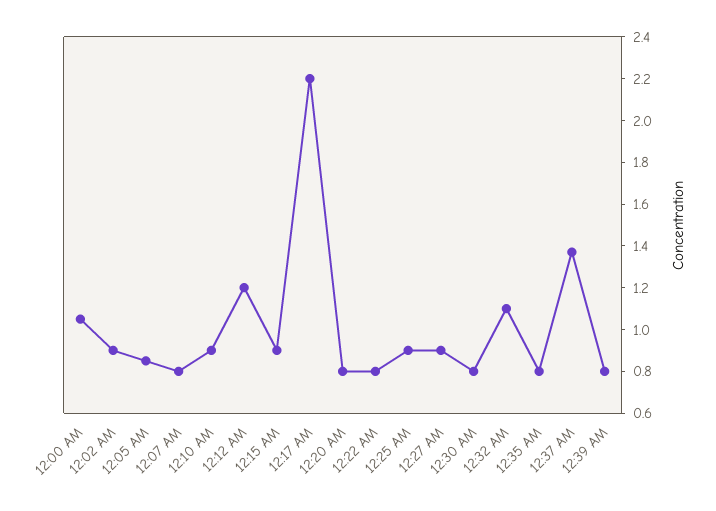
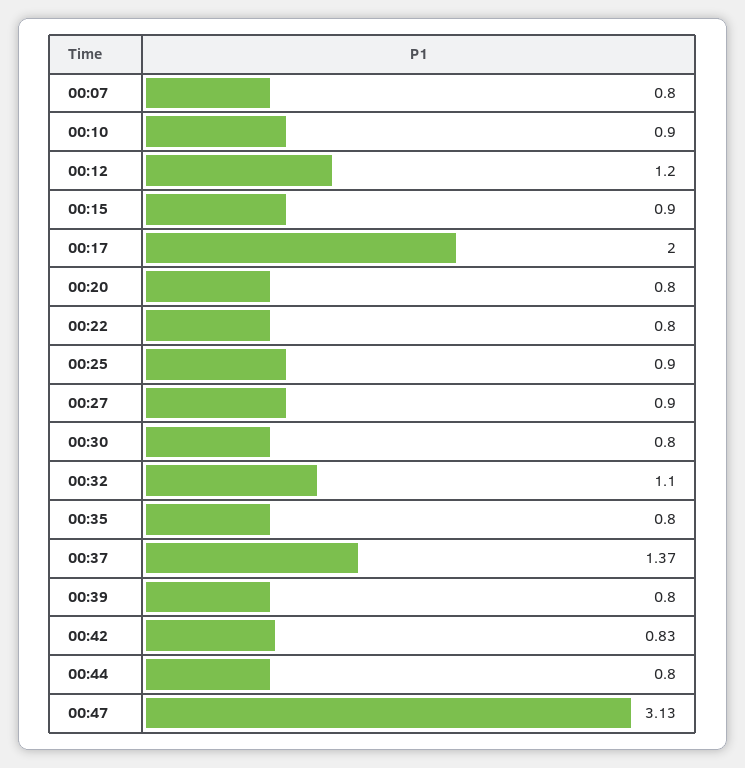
12:00 AM: 1.05 -> none
12:02 AM: 0.9 -> none
12:05 AM: 0.85 -> none
12:17 AM: 2.2 -> 2
00:42: none -> 0.83
00:44: none -> 0.8
00:47: none -> 3.13

